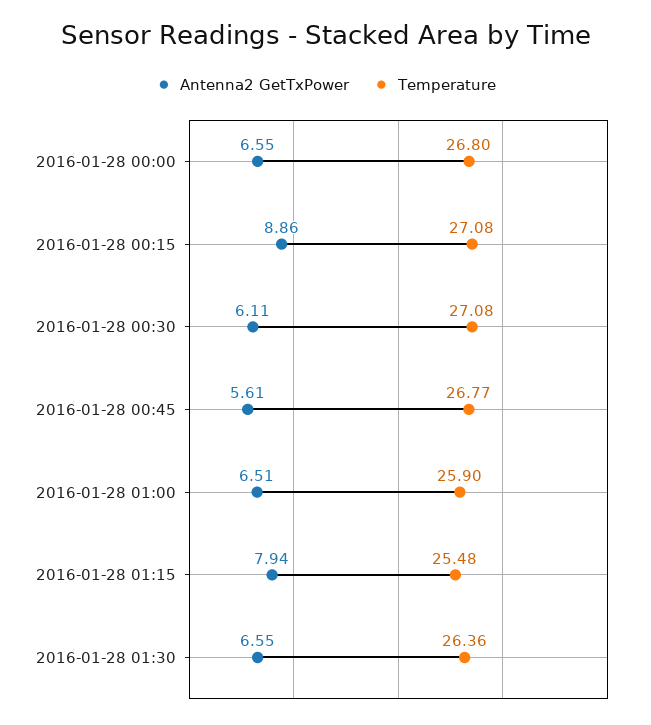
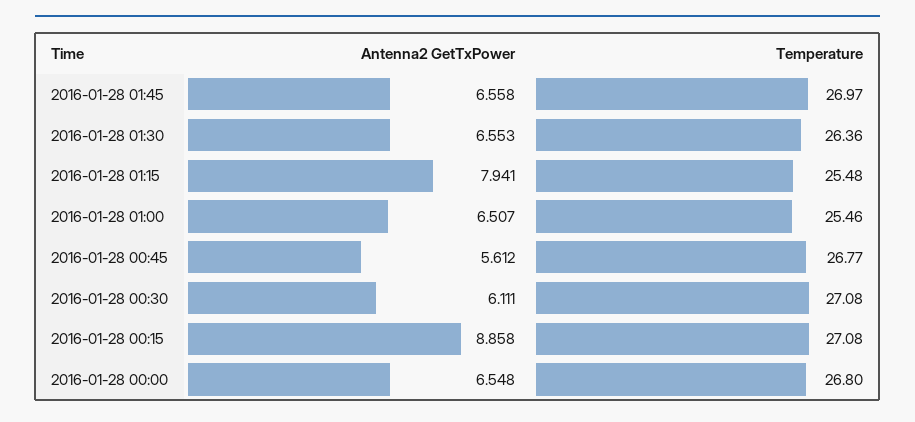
Temperature, 2016-01-28 01:00: 25.9 -> 25.46
Antenna2 GetTxPower, 2016-01-28 01:45: none -> 6.558
Temperature, 2016-01-28 01:45: none -> 26.97

